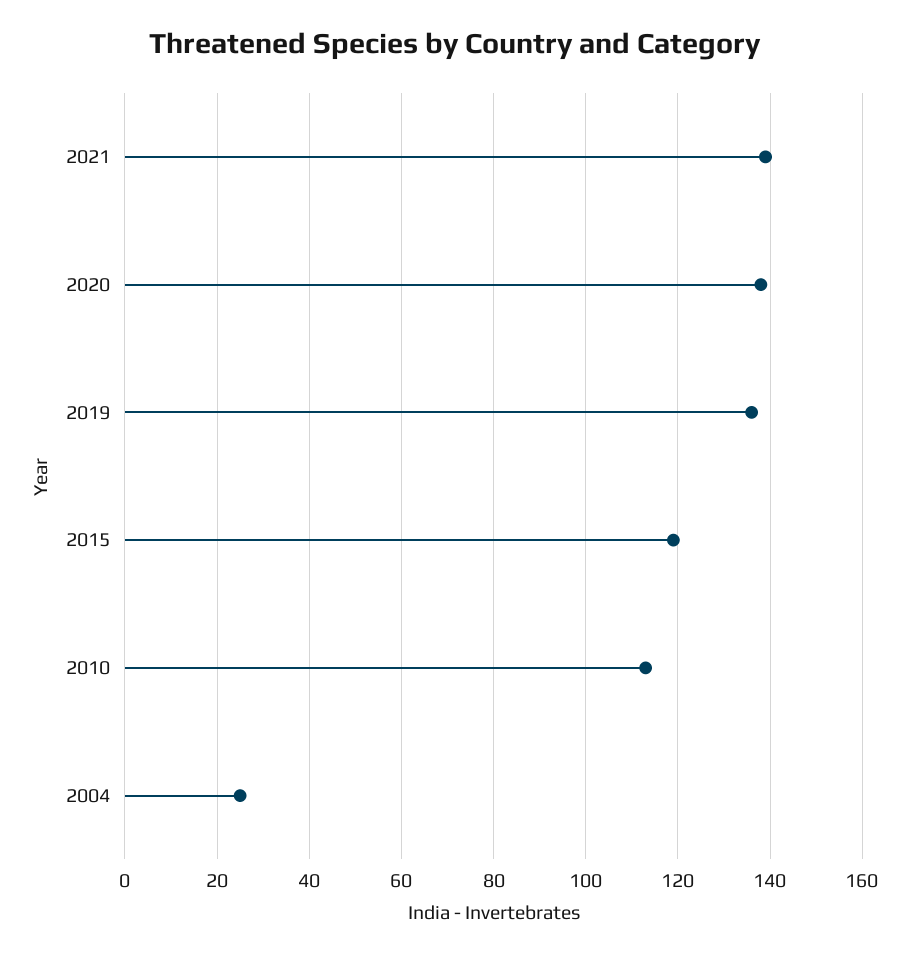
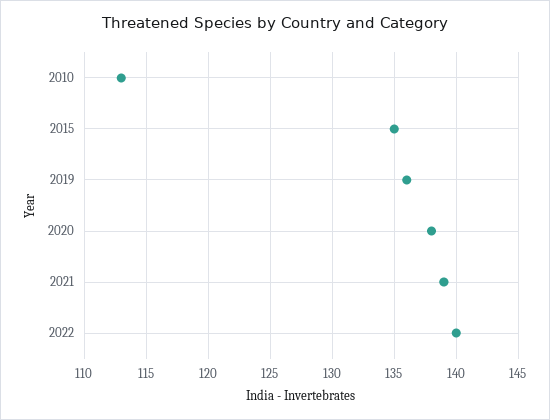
2015: 120 -> 135
2004: 25 -> none
2022: none -> 140

